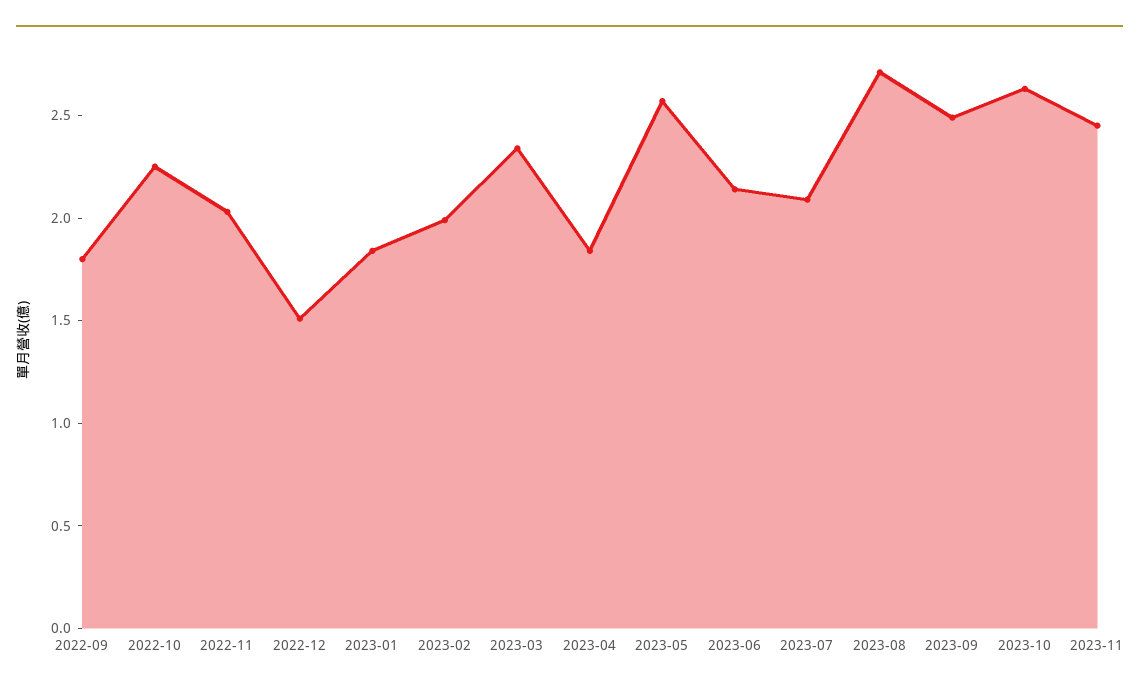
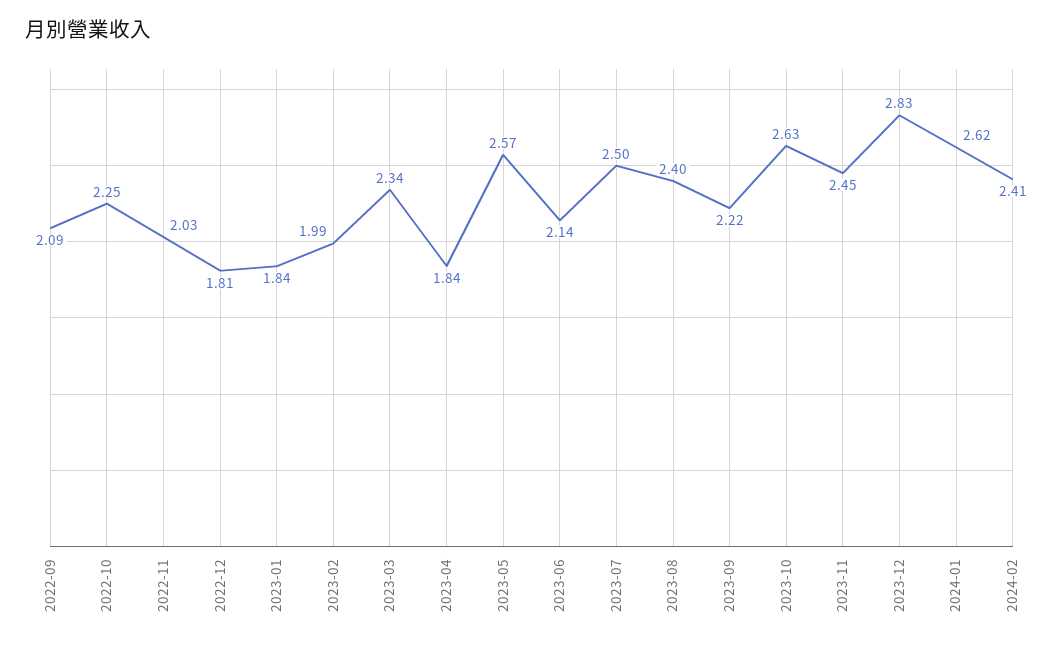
2022-09: 1.8 -> 2.09
2022-12: 1.5 -> 1.81
2023-07: 2.1 -> 2.5
2023-08: 2.7 -> 2.4
2023-09: 2.5 -> 2.22
2023-12: none -> 2.83
2024-01: none -> 2.62
2024-02: none -> 2.41

